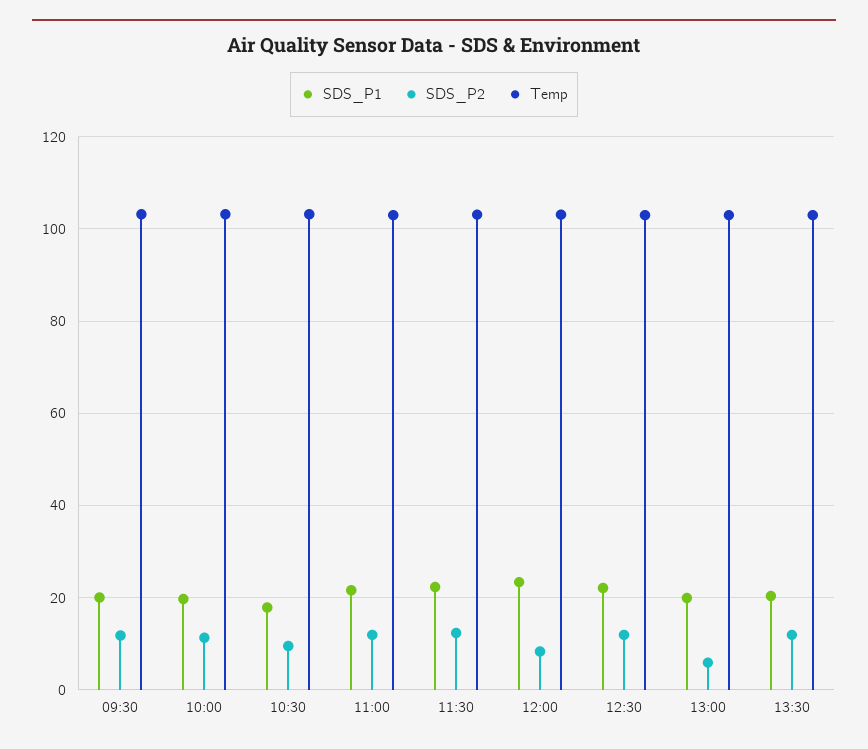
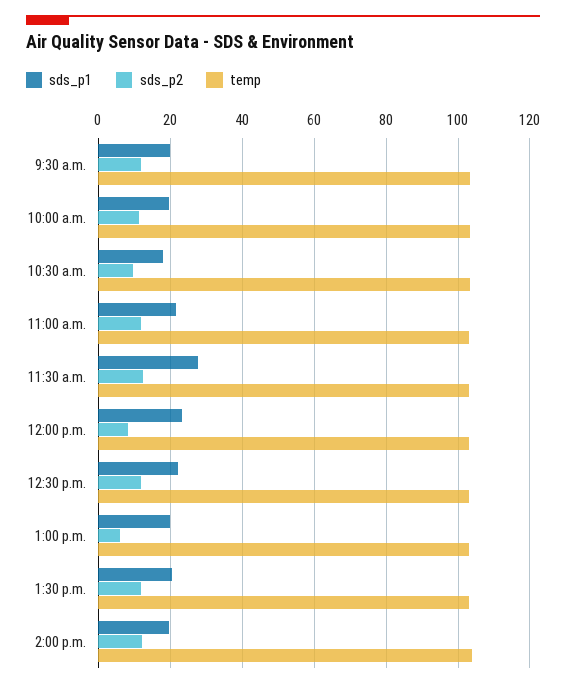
SDS_P1, 11:30: 22 -> 28
SDS_P1, 2:00 p.m.: none -> 20
SDS_P2, 2:00 p.m.: none -> 12
Temp, 2:00 p.m.: none -> 104

